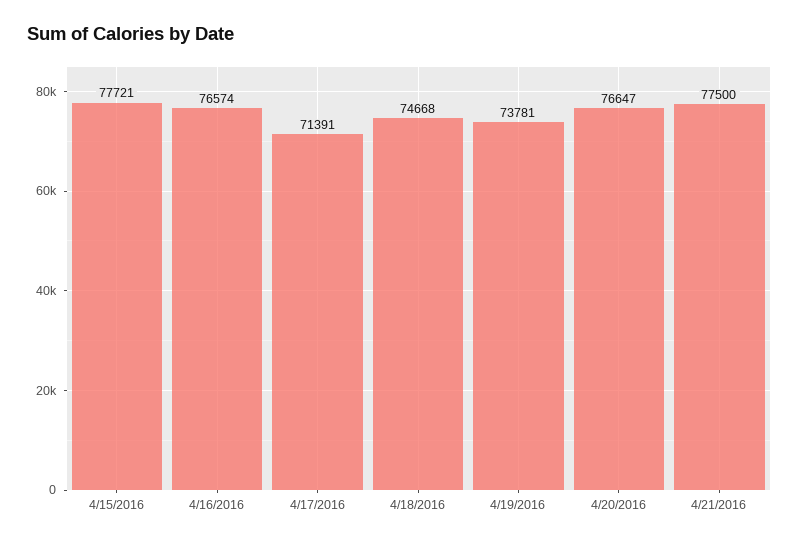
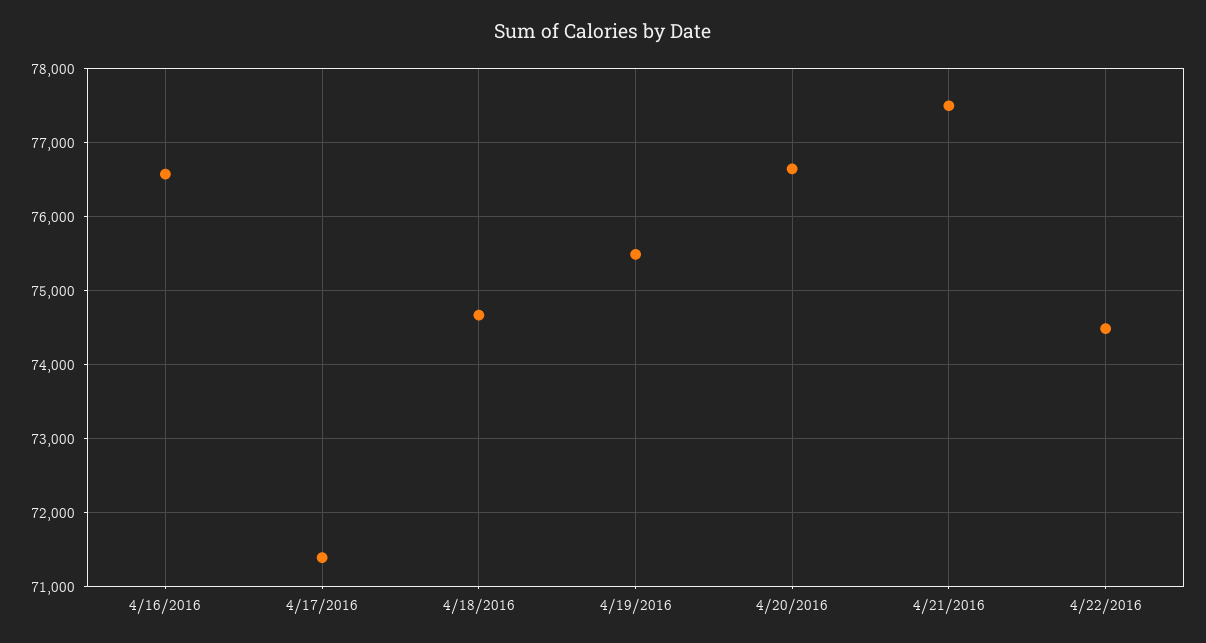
4/15/2016: 77721 -> none
4/19/2016: 73781 -> 75500
4/22/2016: none -> 74500

